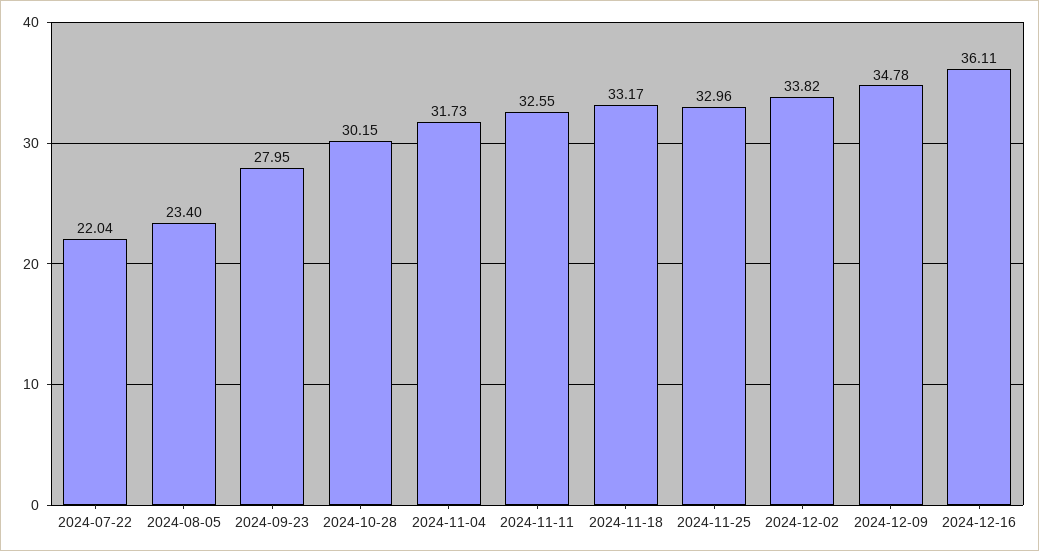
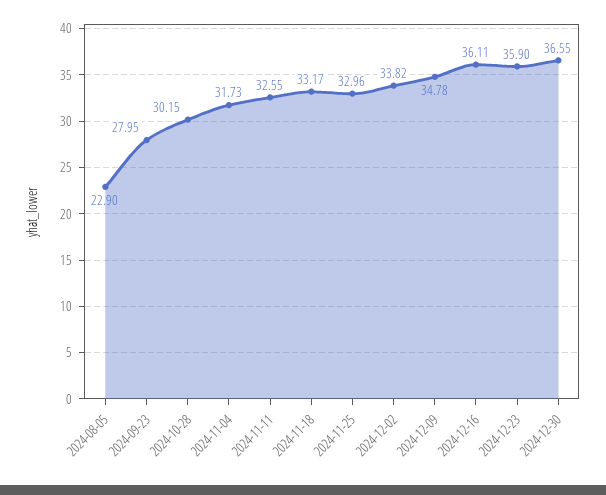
2024-07-22: 22.04 -> none
2024-08-05: 23.4 -> 22.9
2024-12-23: none -> 35.9
2024-12-30: none -> 36.55

